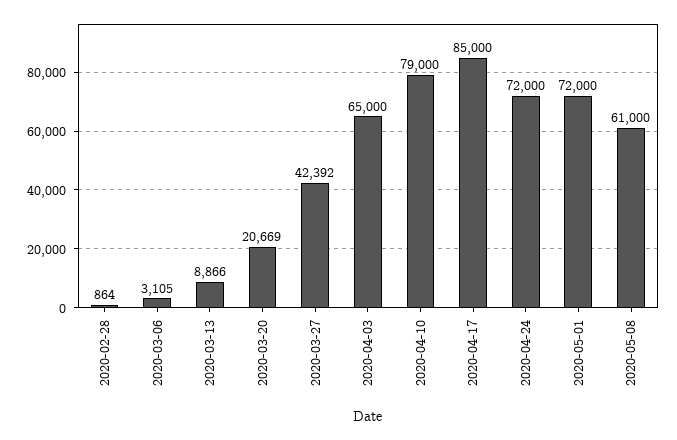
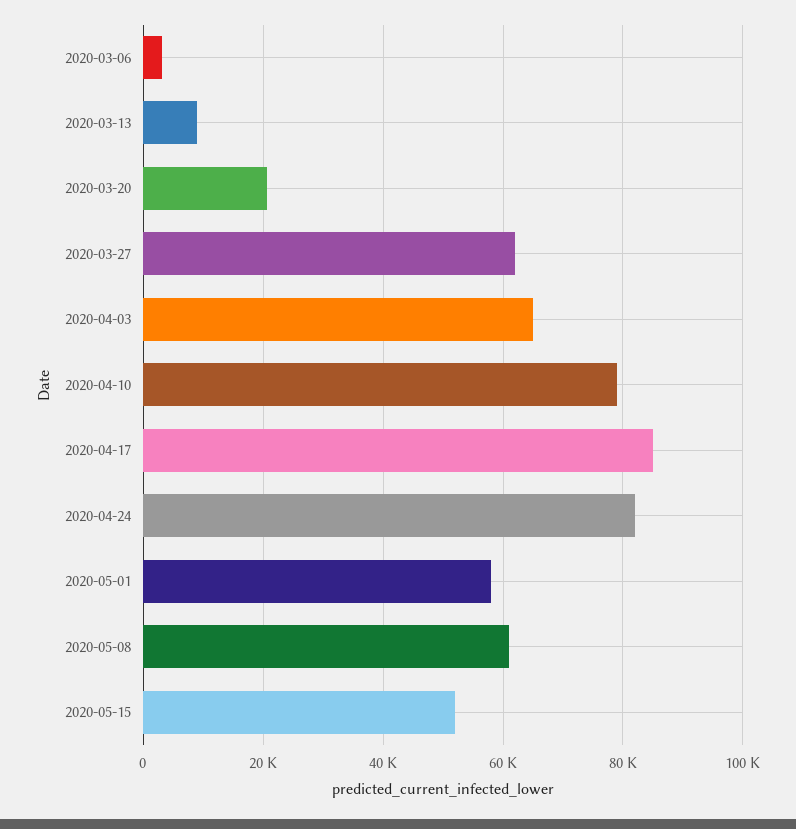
2020-02-28: 864 -> none
2020-03-27: 42392 -> 62000
2020-04-24: 72000 -> 82000
2020-05-01: 72000 -> 58000
2020-05-15: none -> 52000

